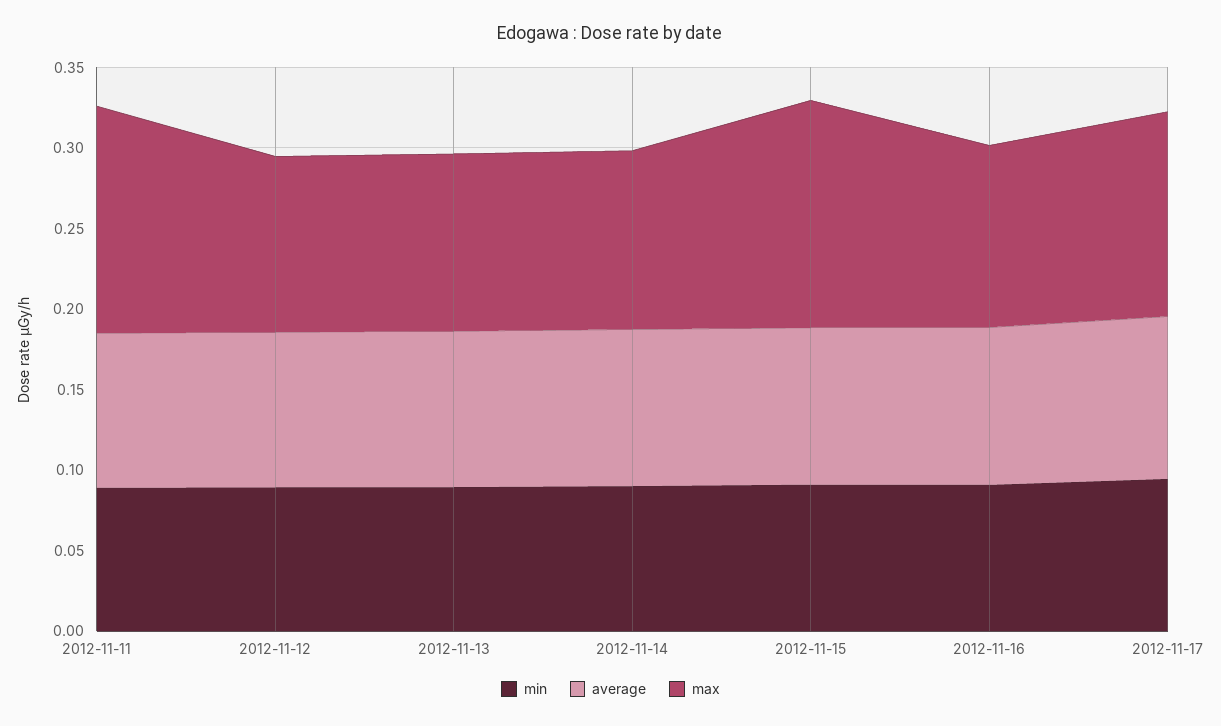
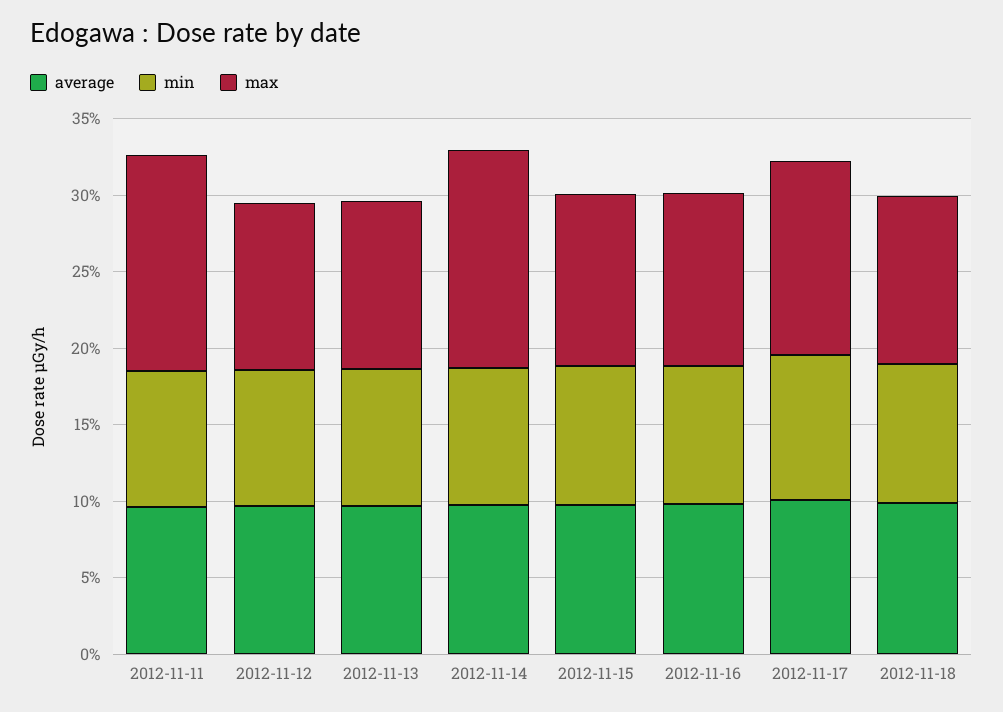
max, 2012-11-14: 0.11 -> 0.14
max, 2012-11-15: 0.14 -> 0.11
average, 2012-11-18: none -> 0.1
min, 2012-11-18: none -> 0.09
max, 2012-11-18: none -> 0.11

